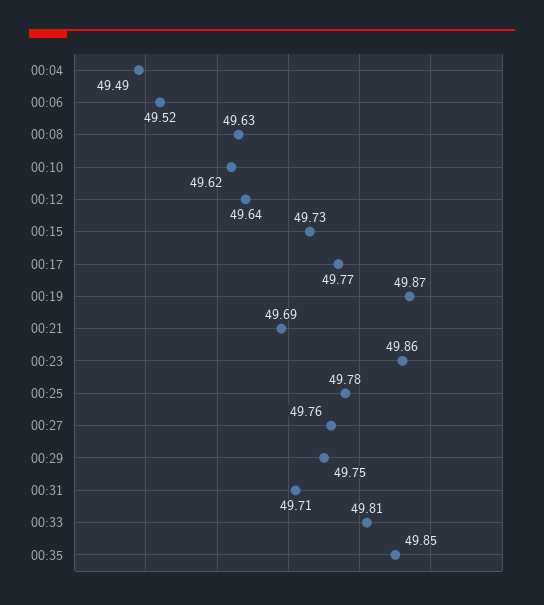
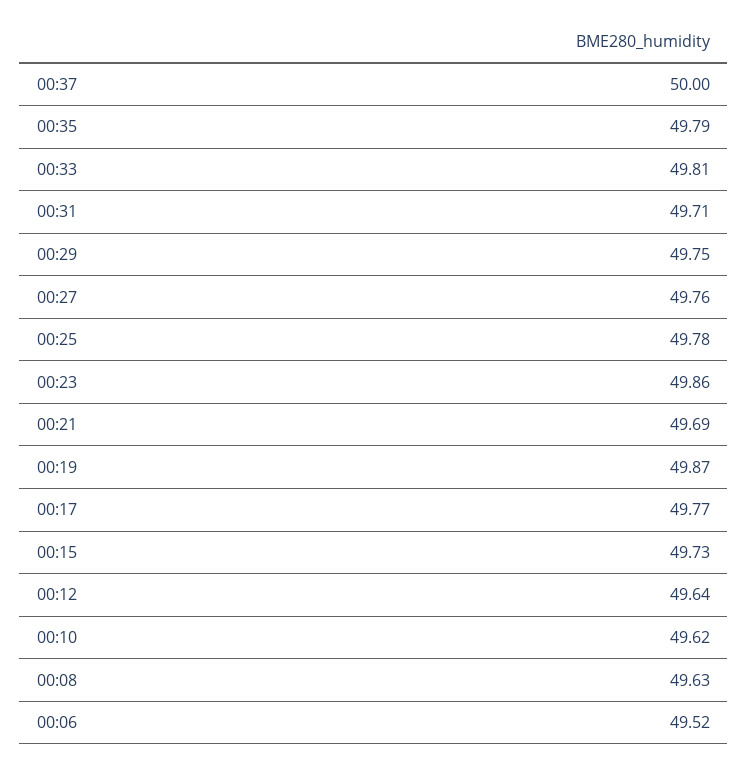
00:04: 49.49 -> none
00:35: 49.85 -> 49.79
00:37: none -> 50

